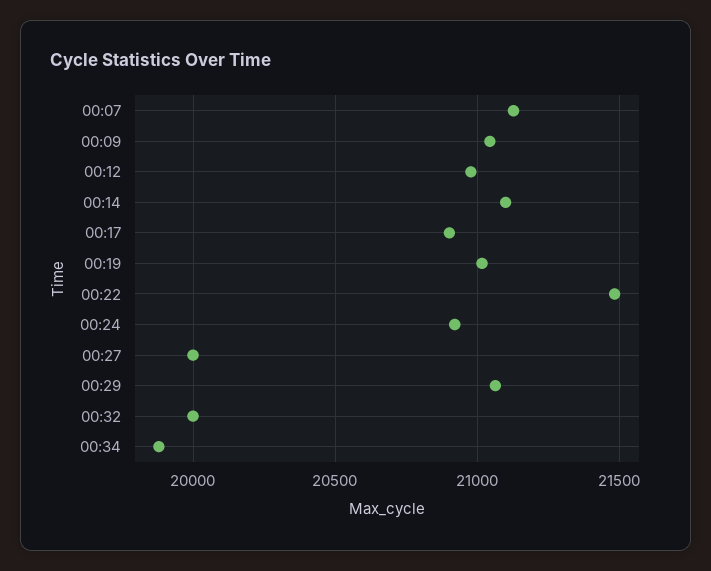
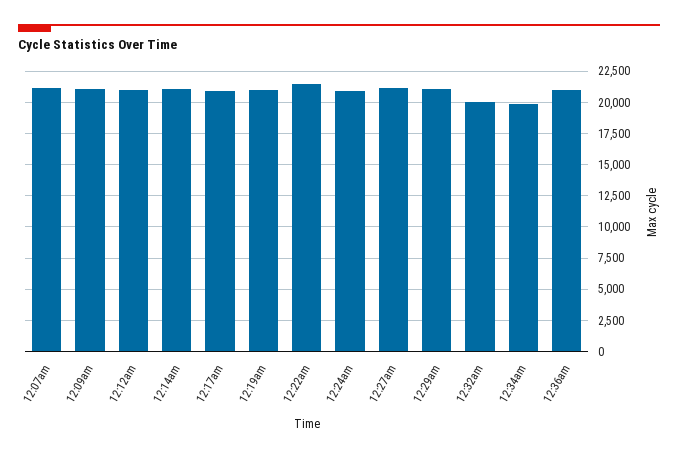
00:27: 20000 -> 21000
12:36am: none -> 21000

